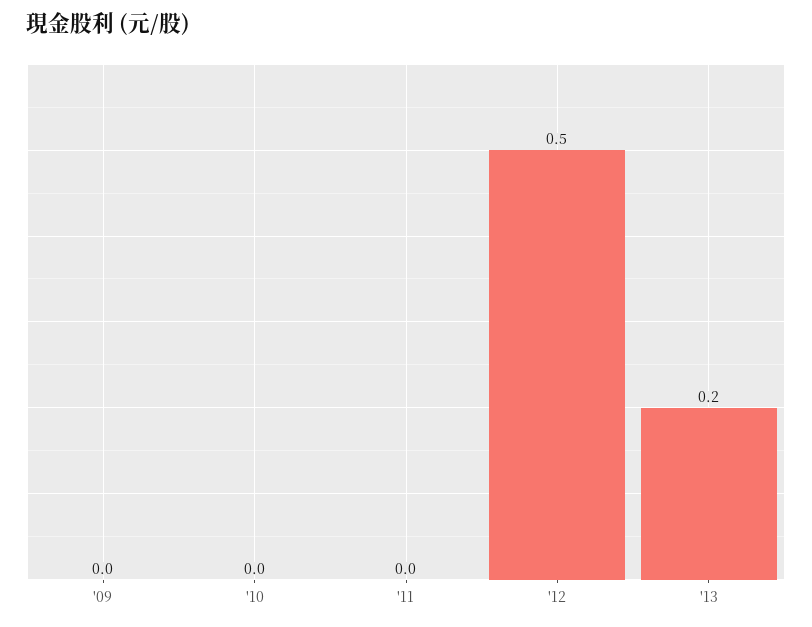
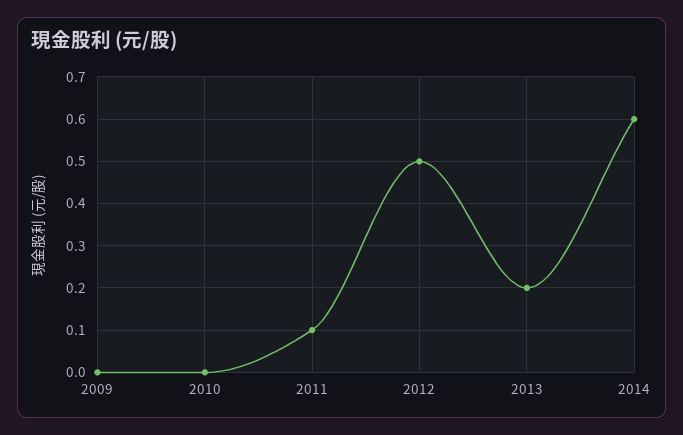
'11: 0 -> 0.1
2014: none -> 0.6

